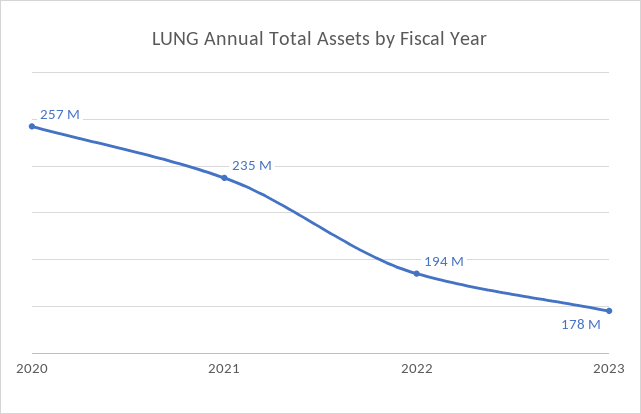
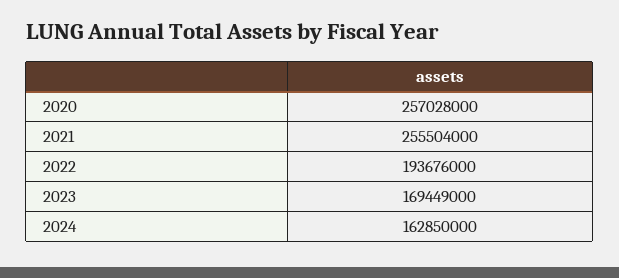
2021: 235000000 -> 255504000
2023: 178000000 -> 169449000
2024: none -> 162850000

